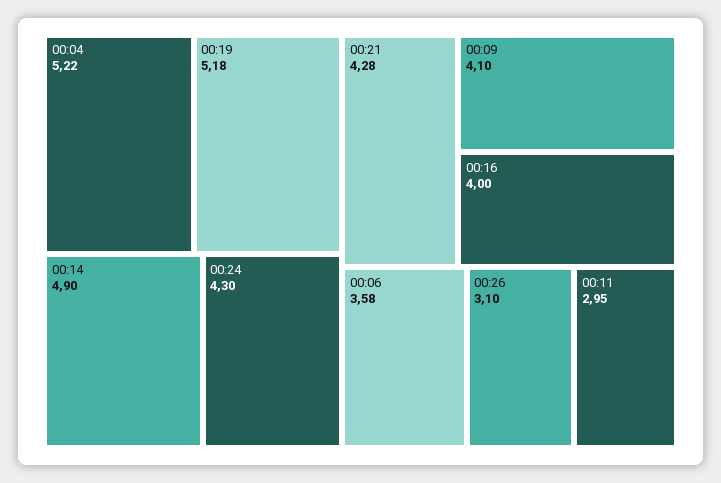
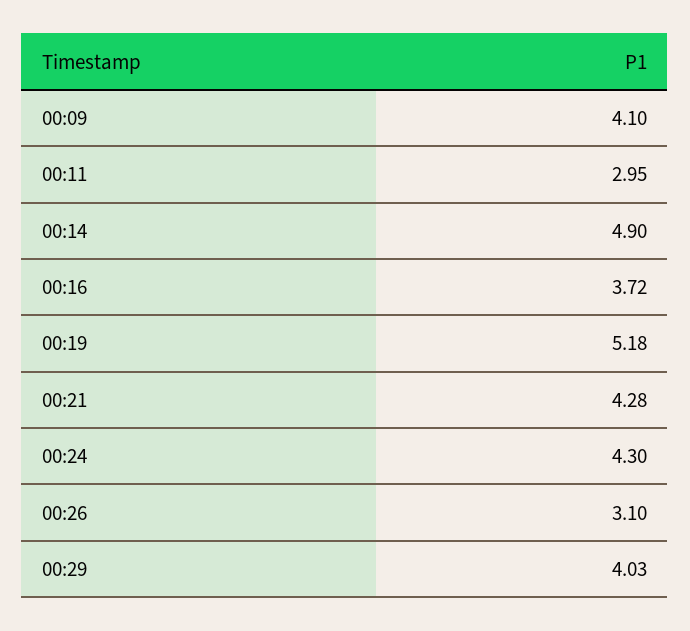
00:04: 5.22 -> none
00:16: 4 -> 3.72
00:06: 3.58 -> none
00:29: none -> 4.03

